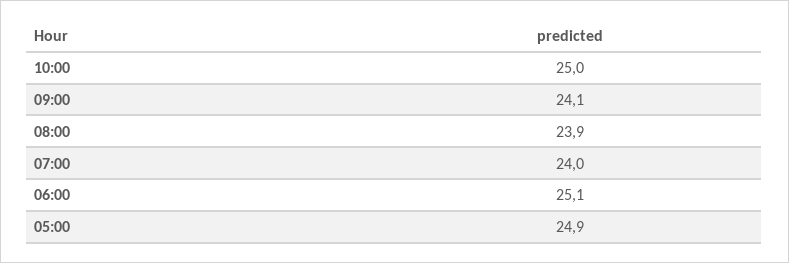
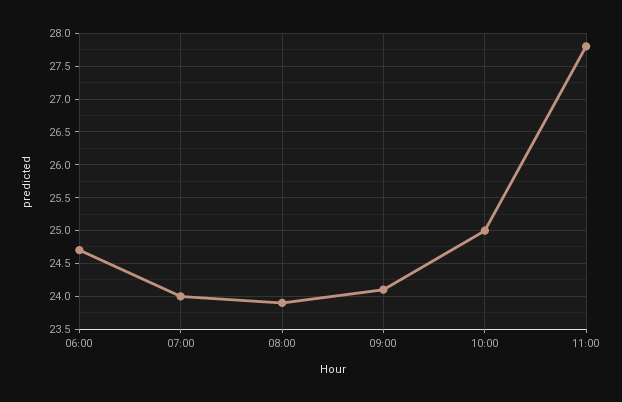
06:00: 25.1 -> 24.7
05:00: 24.9 -> none
11:00: none -> 27.8

